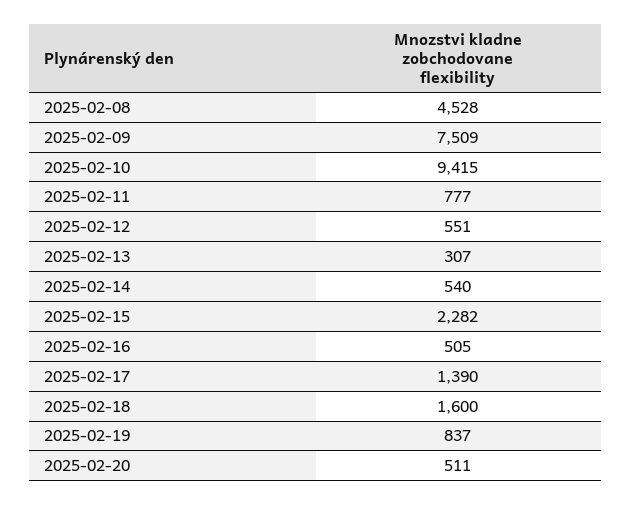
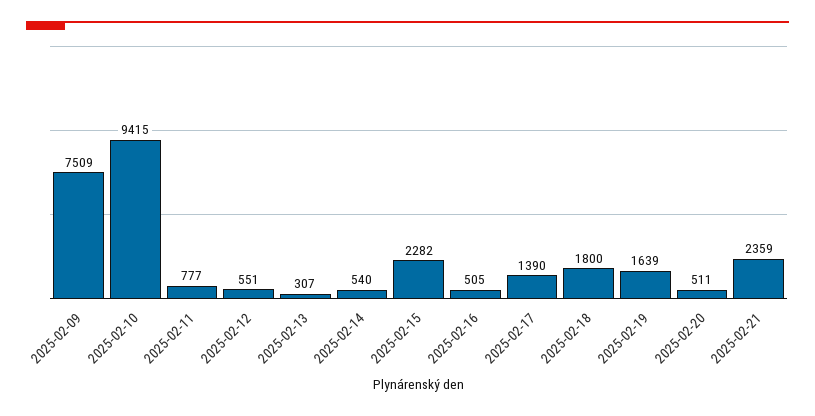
2025-02-08: 4528 -> none
2025-02-18: 1600 -> 1800
2025-02-19: 837 -> 1639
2025-02-21: none -> 2359

